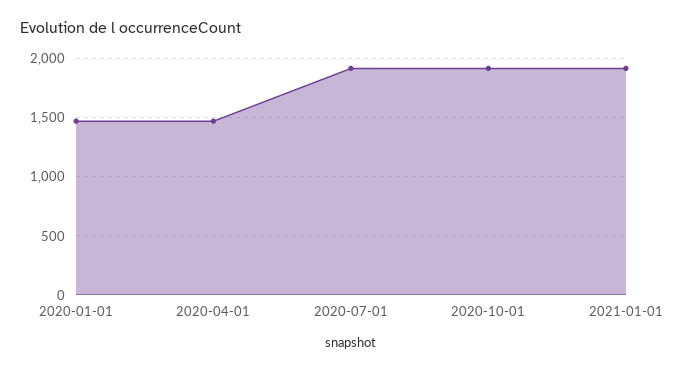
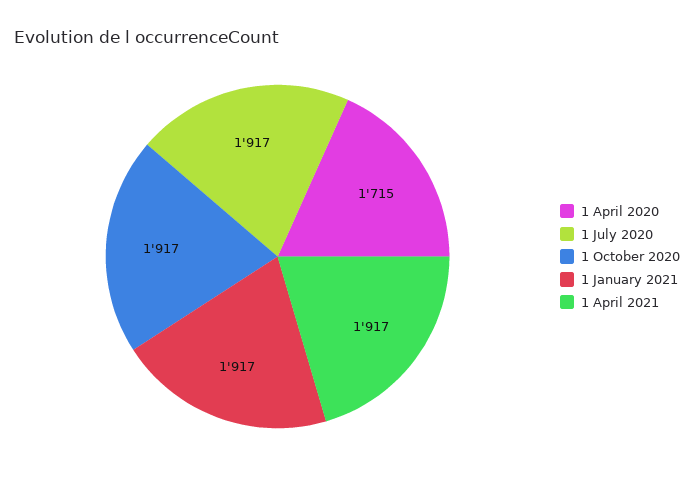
2020-01-01: 1500 -> none
2020-04-01: 1500 -> 1715
1 April 2021: none -> 1917

